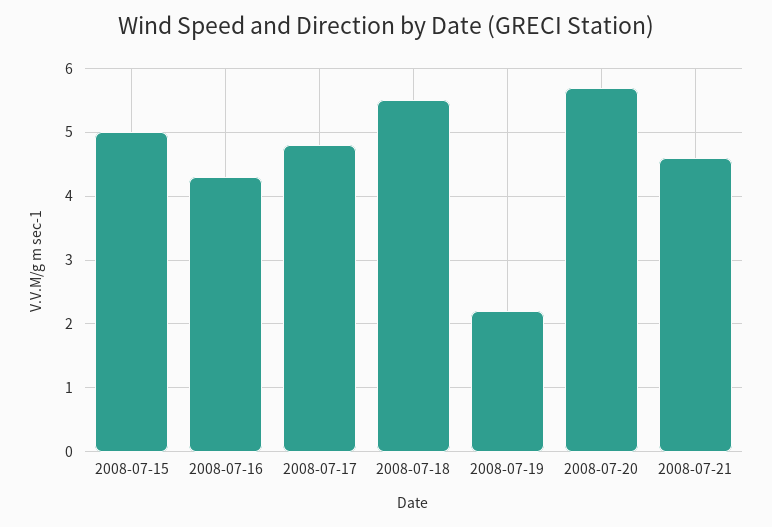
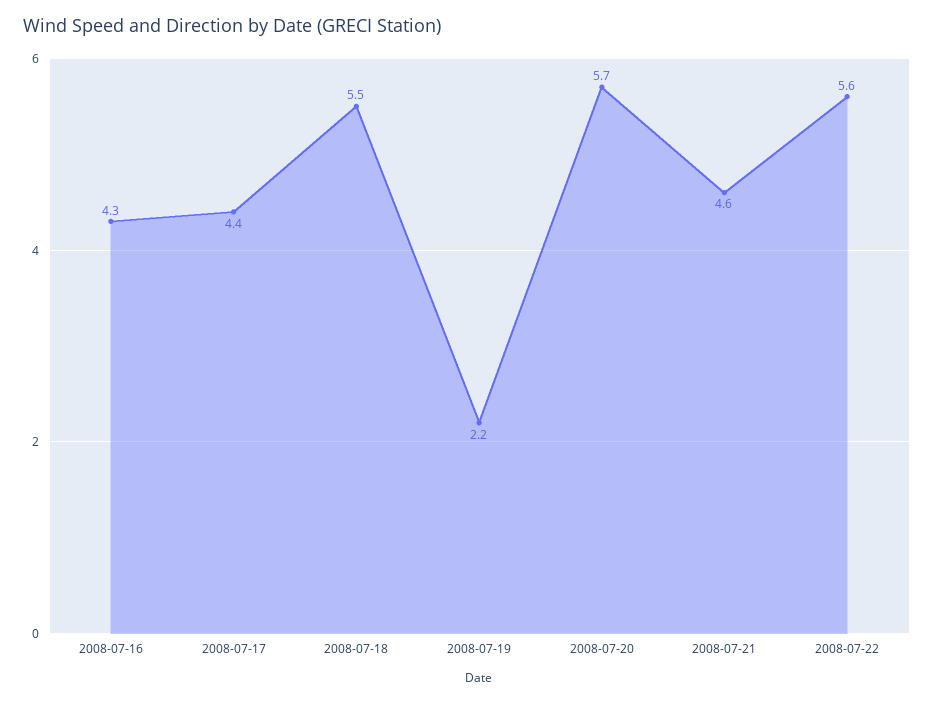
2008-07-15: 5 -> none
2008-07-17: 4.8 -> 4.4
2008-07-22: none -> 5.6

